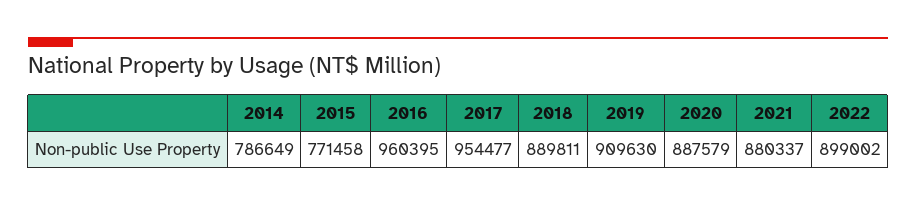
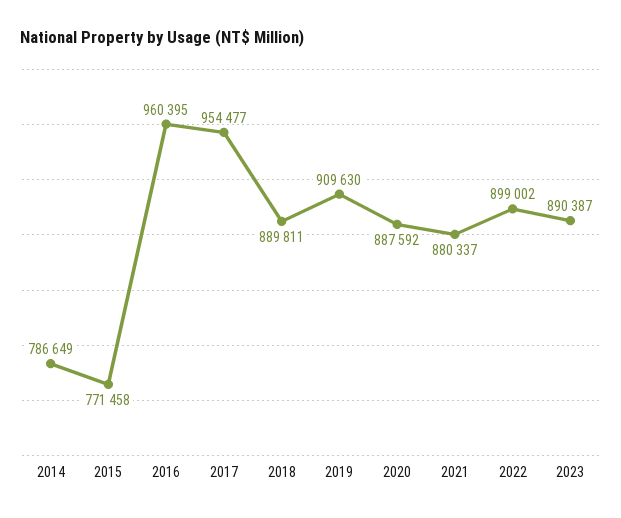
2020: 887579 -> 887592
2023: none -> 890387

